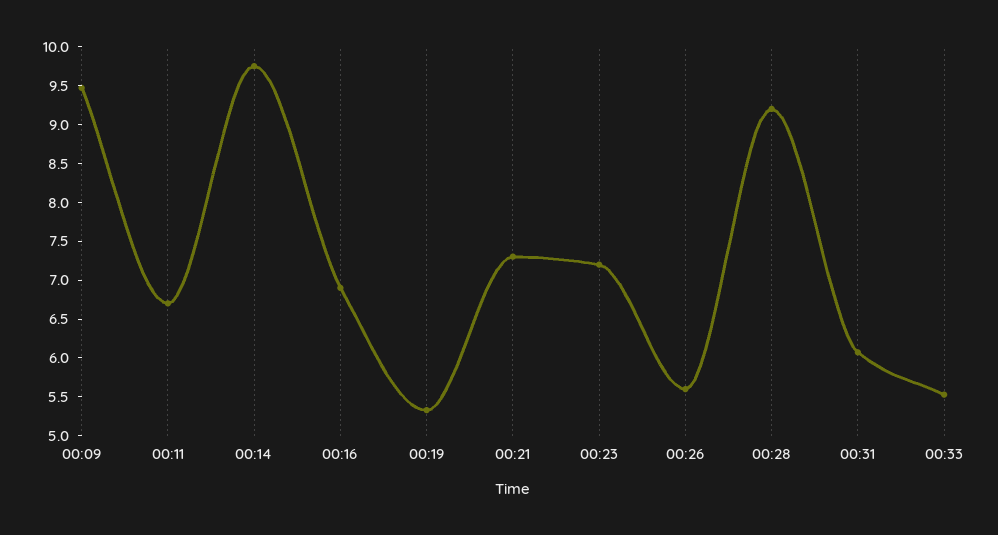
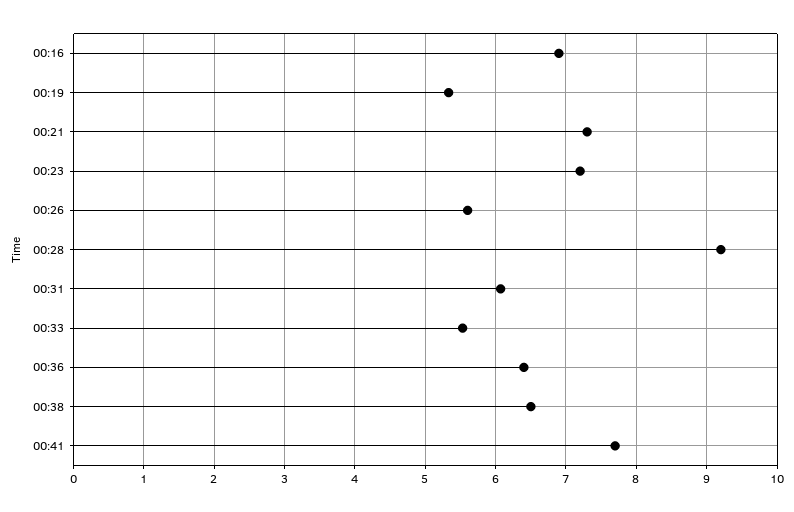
00:09: 9.5 -> none
00:11: 6.75 -> none
00:14: 9.75 -> none
00:36: none -> 6.4
00:38: none -> 6.5
00:41: none -> 7.7

